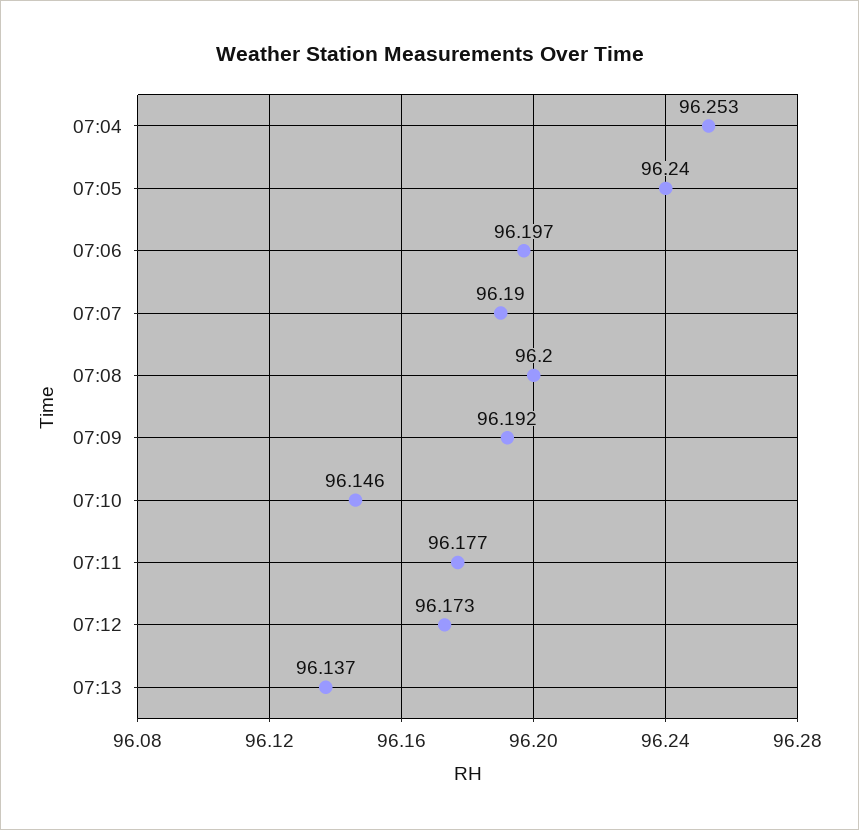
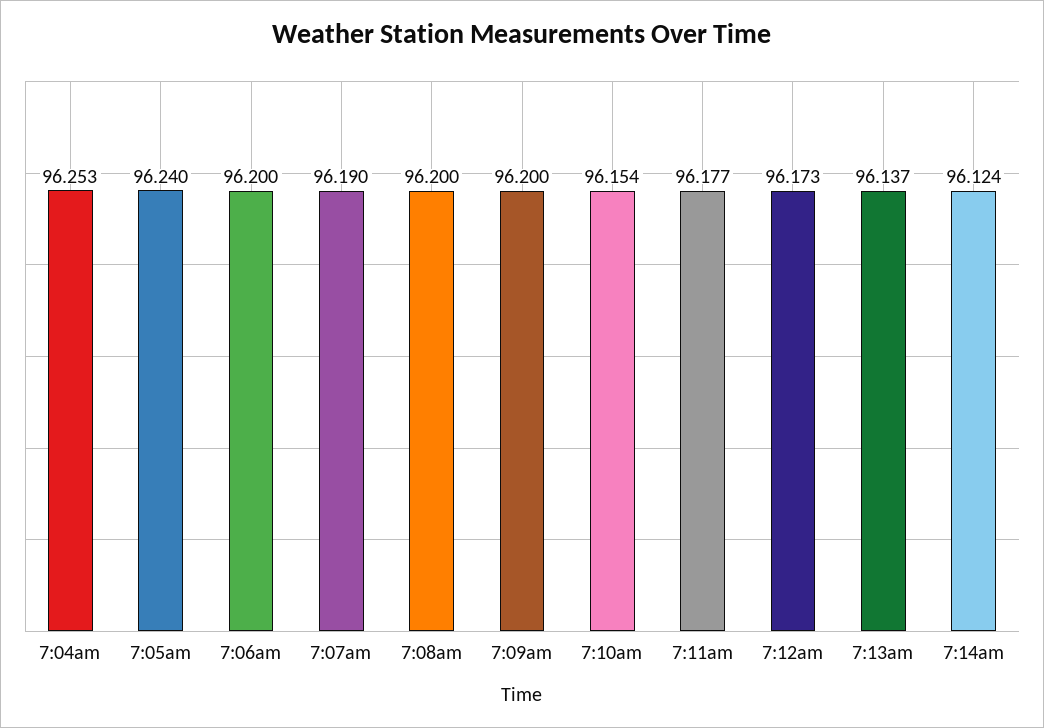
07:06: 96.197 -> 96.2
07:09: 96.192 -> 96.2
07:10: 96.146 -> 96.154
7:14am: none -> 96.124

